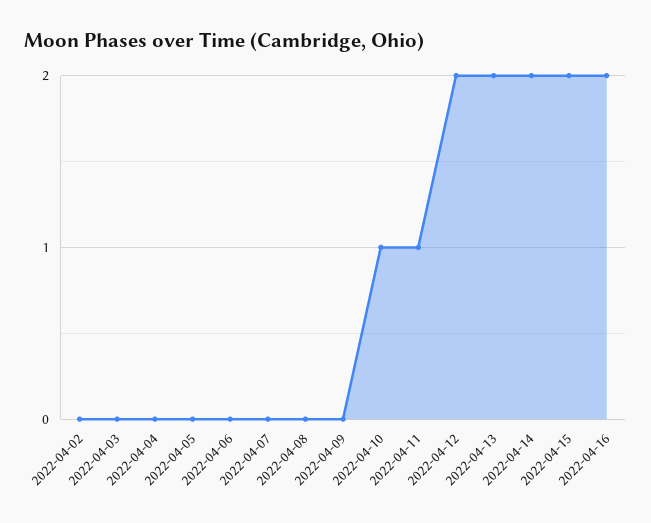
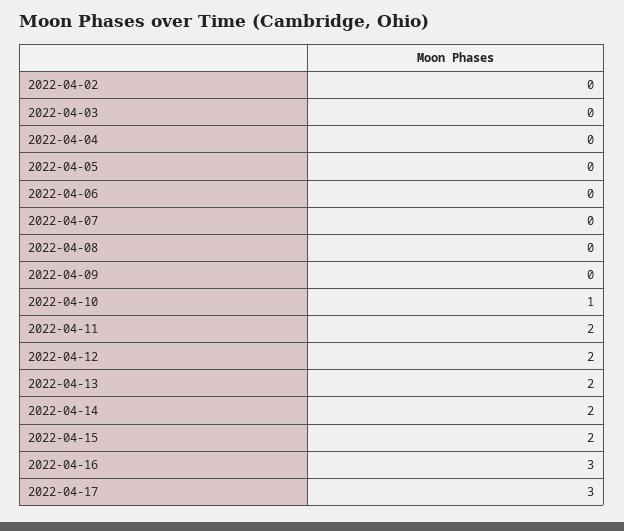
2022-04-11: 1 -> 2
2022-04-16: 2 -> 3
2022-04-17: none -> 3

